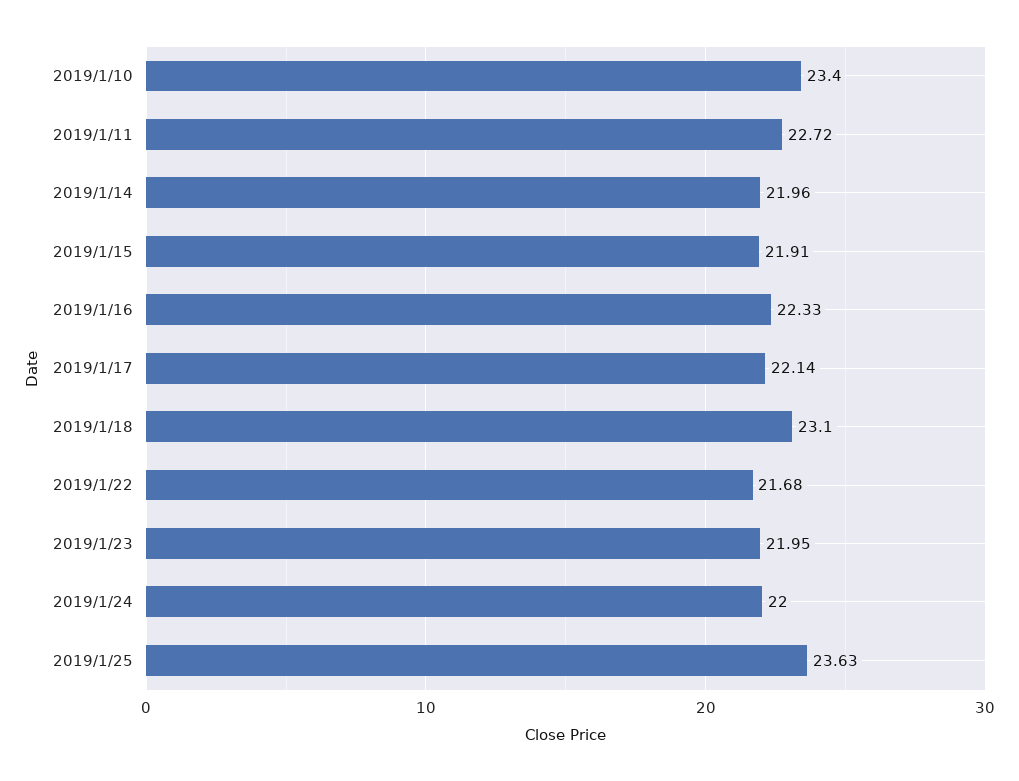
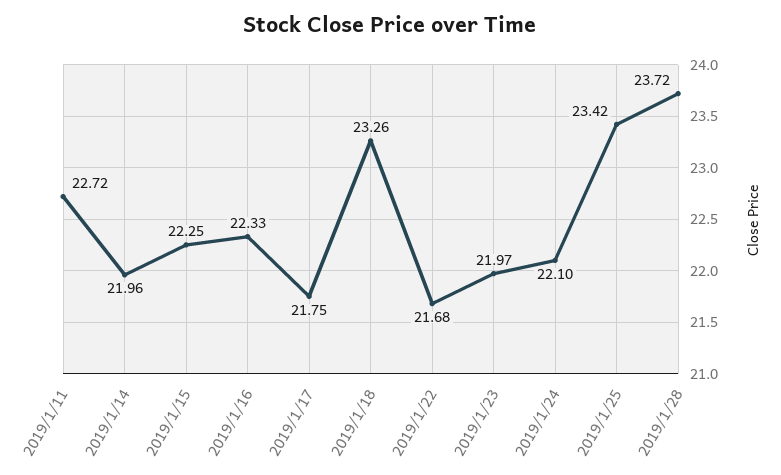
2019/1/10: 23.4 -> none
2019/1/15: 21.91 -> 22.25
2019/1/17: 22.14 -> 21.75
2019/1/18: 23.1 -> 23.26
2019/1/23: 21.95 -> 21.97
2019/1/24: 22 -> 22.1
2019/1/25: 23.63 -> 23.42
2019/1/28: none -> 23.72

